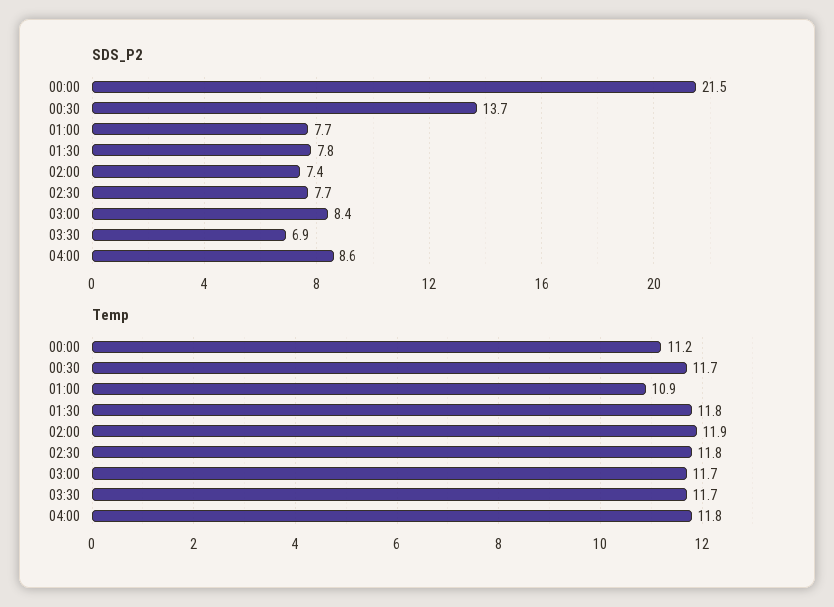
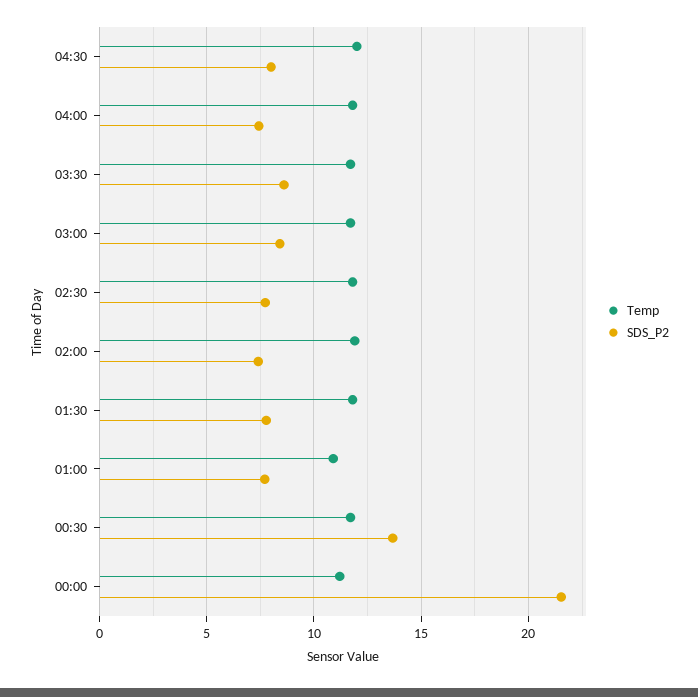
SDS_P2, 03:30: 6.9 -> 8.5
SDS_P2, 04:00: 8.6 -> 7.5
Temp, 04:30: none -> 12
SDS_P2, 04:30: none -> 8

